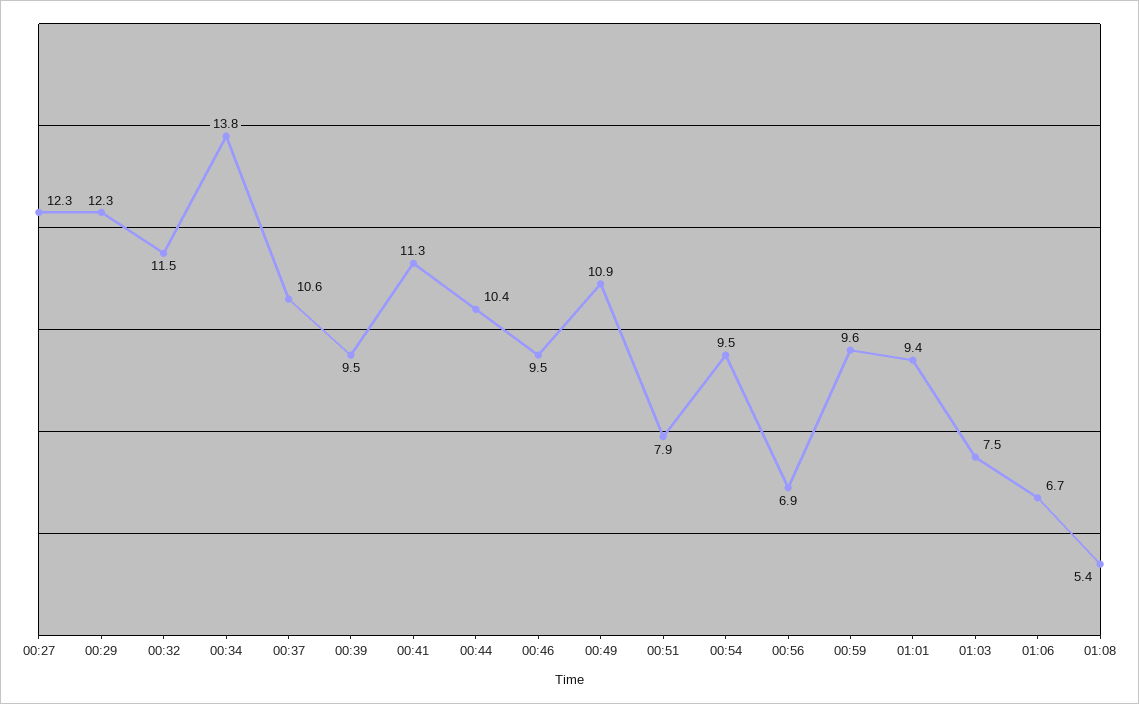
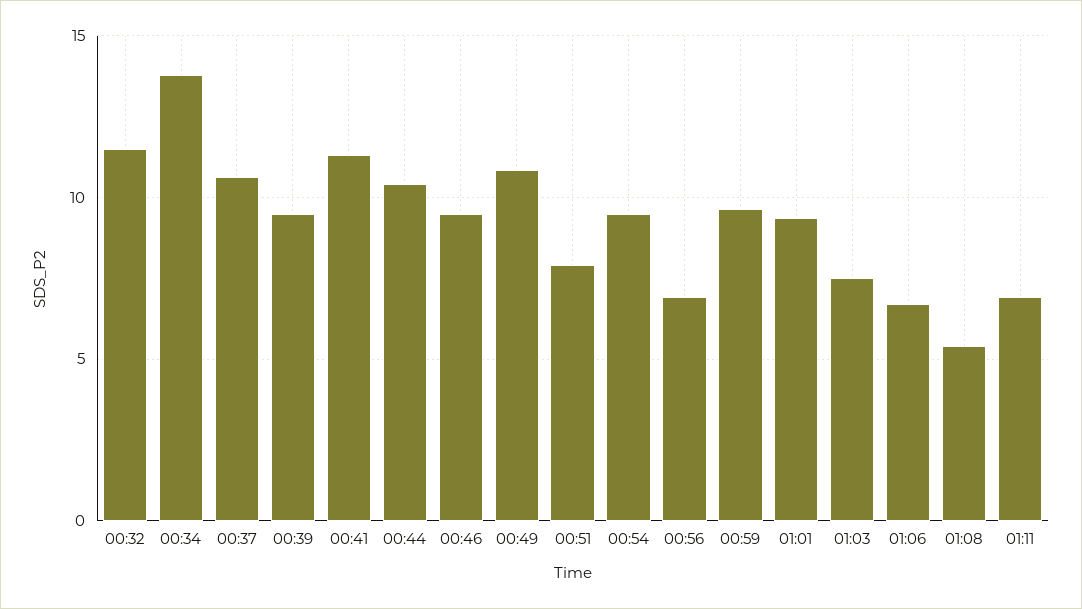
00:27: 12.3 -> none
00:29: 12.3 -> none
01:11: none -> 7

